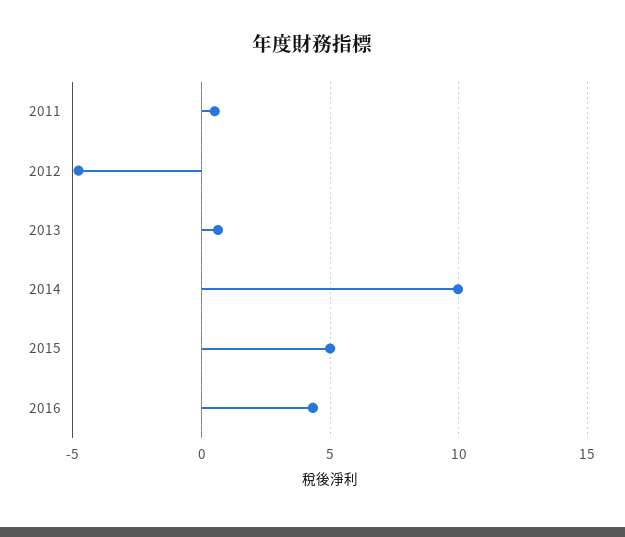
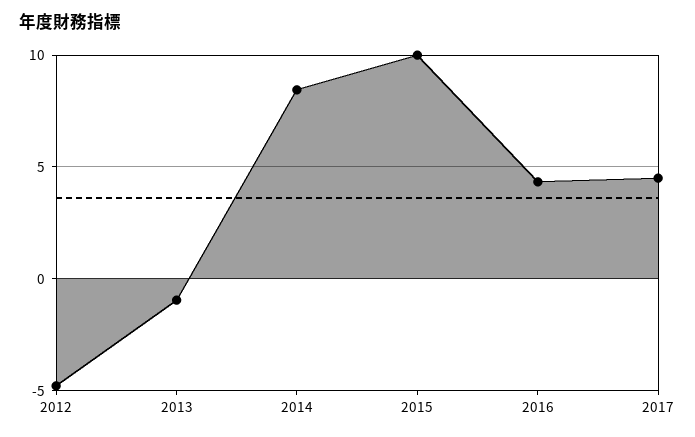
2011: 0.5 -> none
2013: 0.5 -> -1
2014: 10 -> 8.5
2015: 5 -> 10
2017: none -> 4.5

